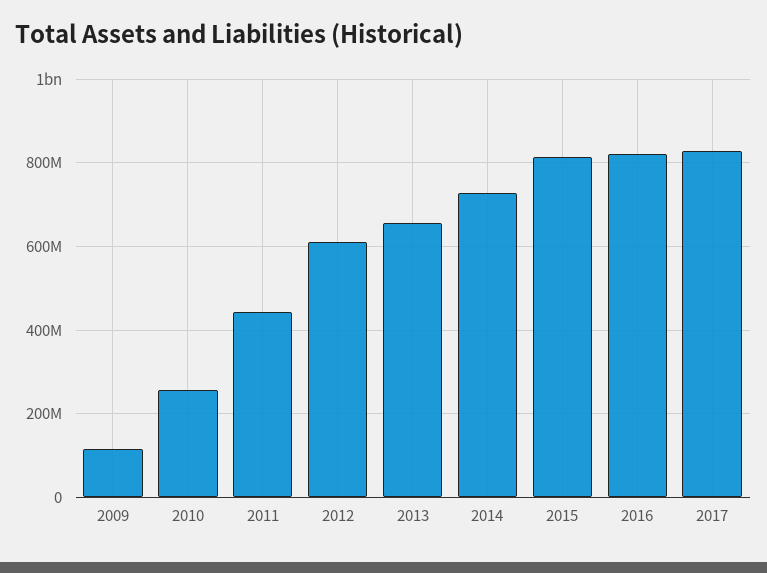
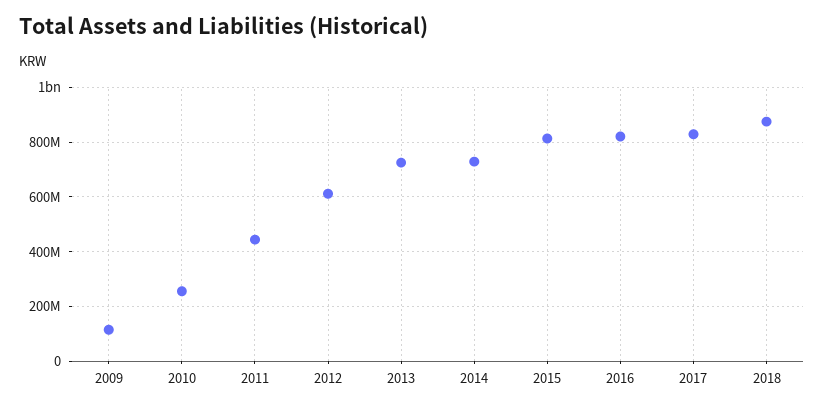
2013: 660000000 -> 725000000
2018: none -> 875000000

